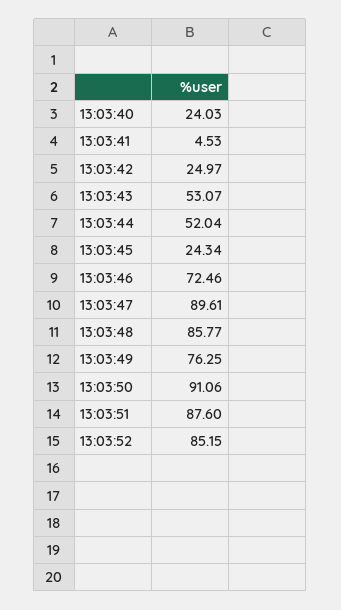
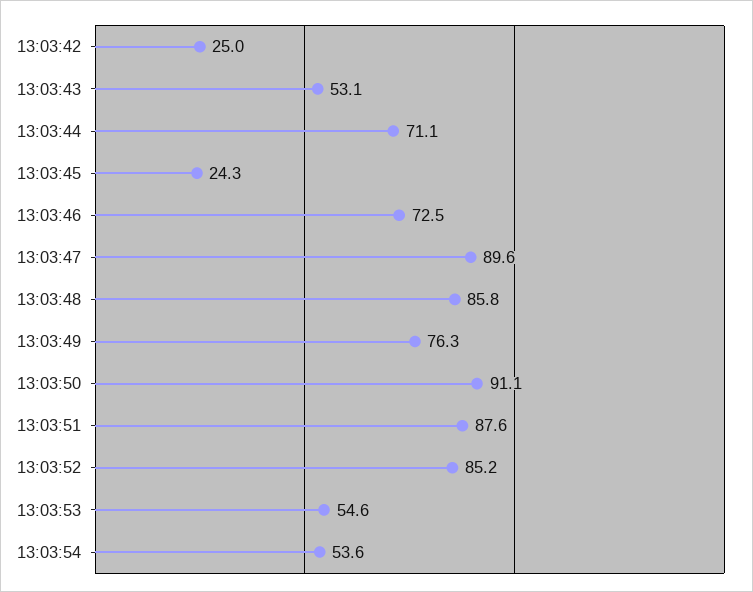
13:03:40: 24.03 -> none
13:03:41: 4.53 -> none
13:03:44: 52.04 -> 71.1
13:03:53: none -> 54.6
13:03:54: none -> 53.6

